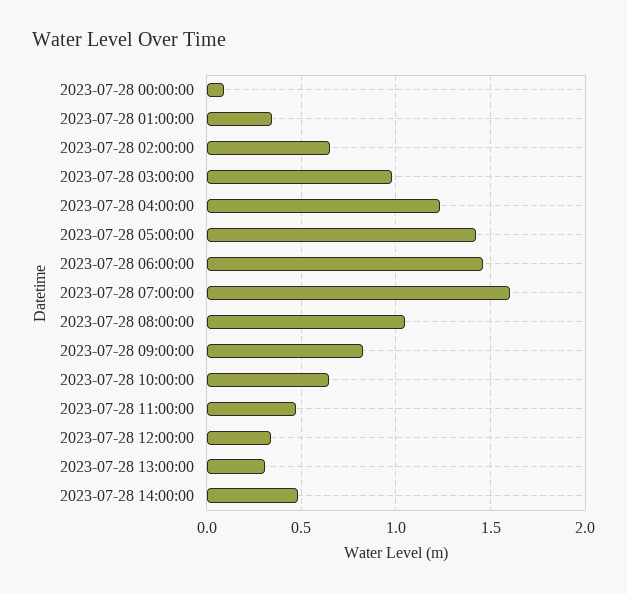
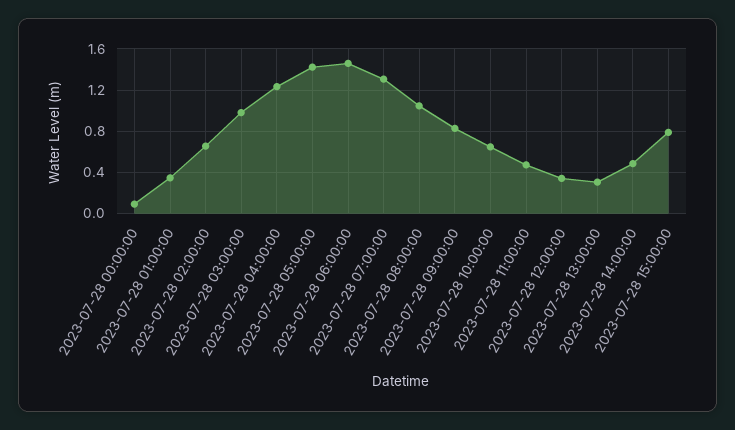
2023-07-28 07:00:00: 1.6 -> 1.3
2023-07-28 15:00:00: none -> 0.8

